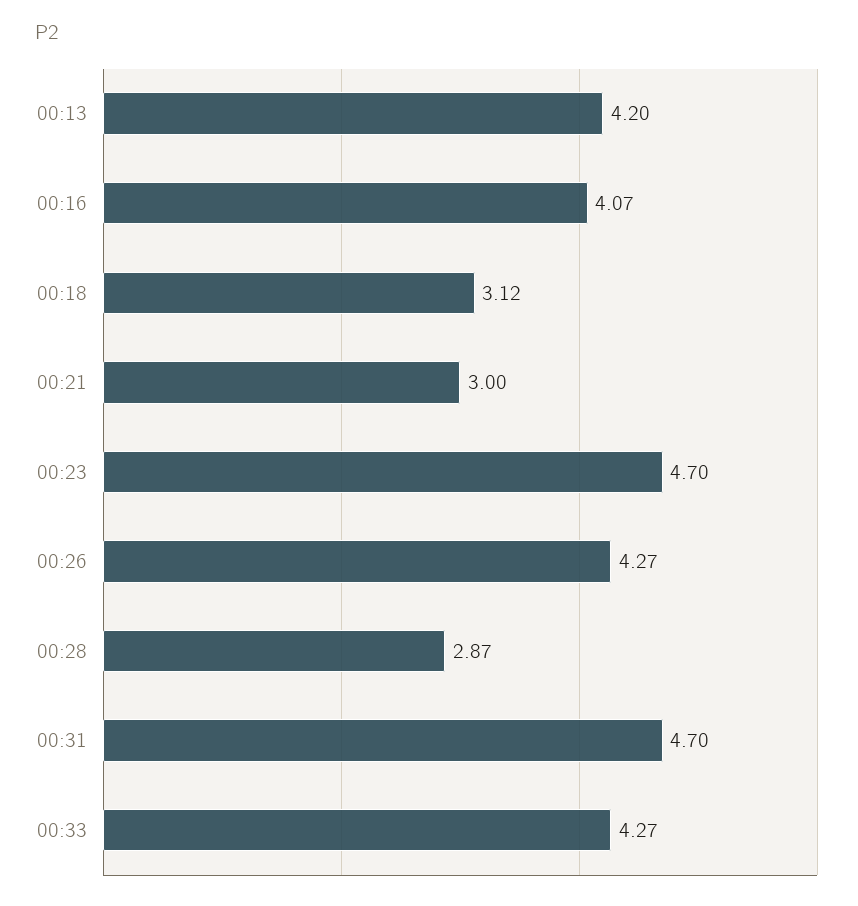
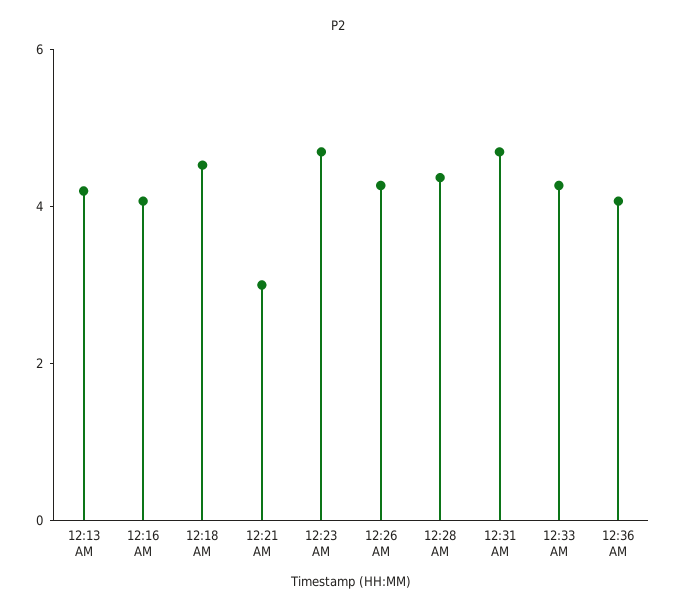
00:18: 3.12 -> 4.5
00:28: 2.87 -> 4.5
12:36 AM: none -> 4

